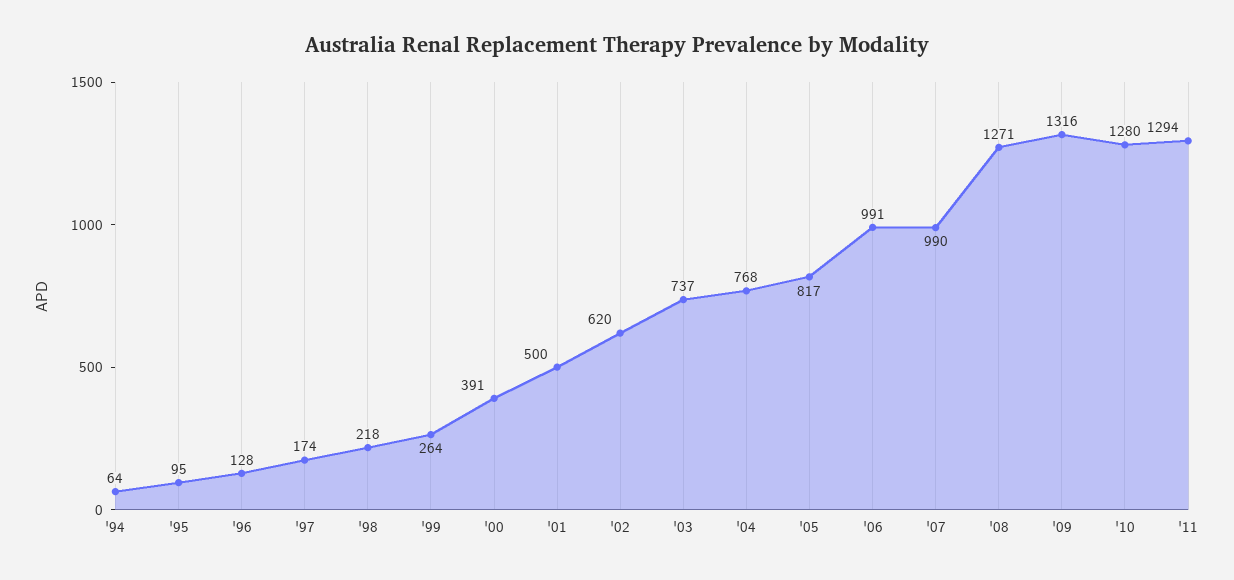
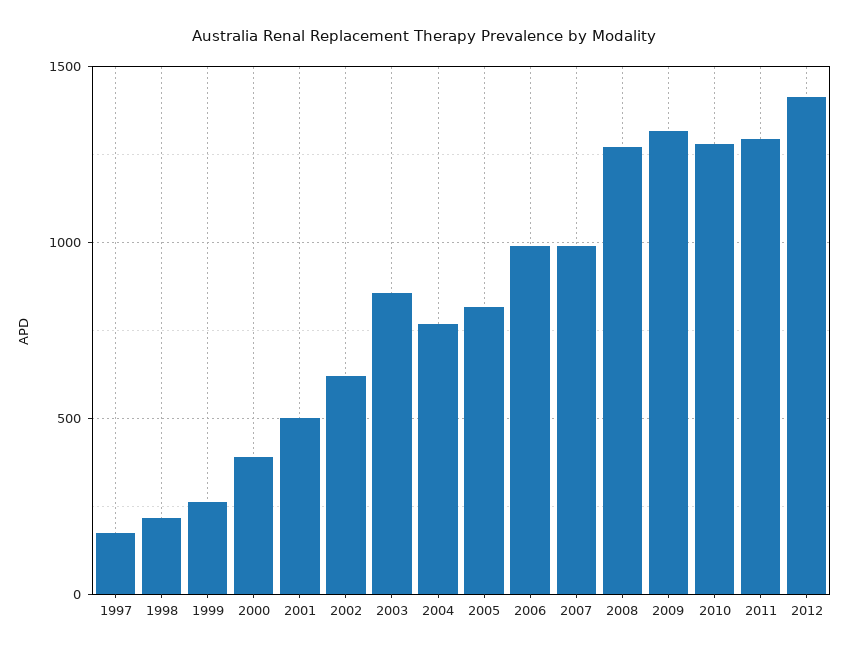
'94: 64 -> none
'95: 95 -> none
'96: 128 -> none
'03: 737 -> 850
2012: none -> 1400

